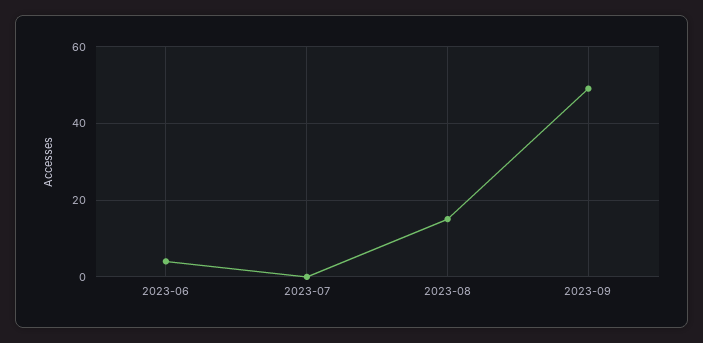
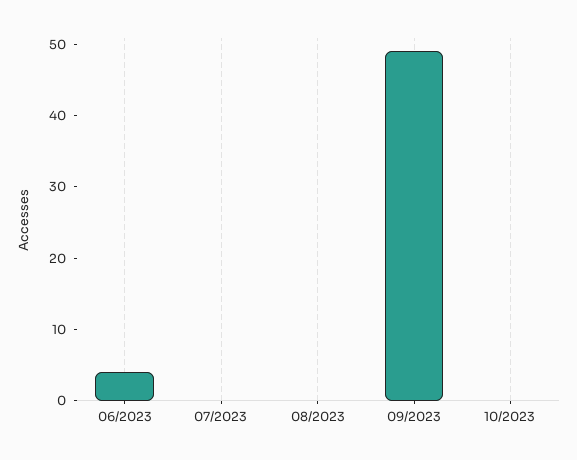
2023-08: 15 -> 0
10/2023: none -> 0

